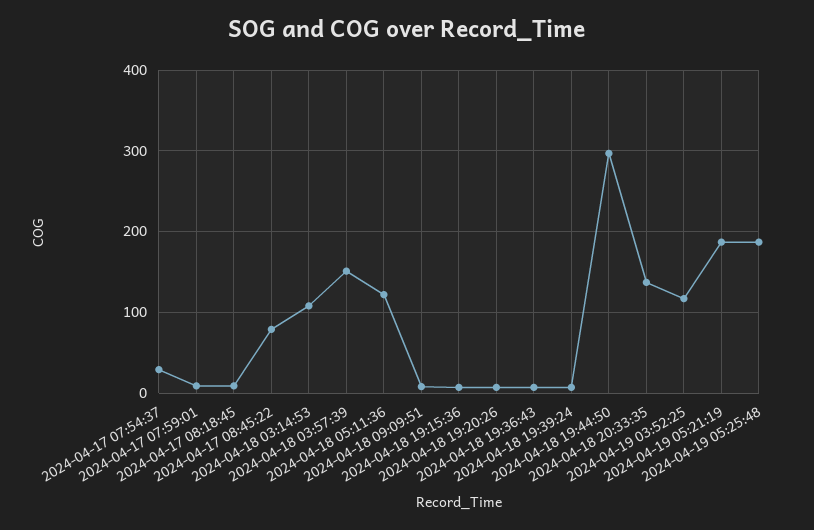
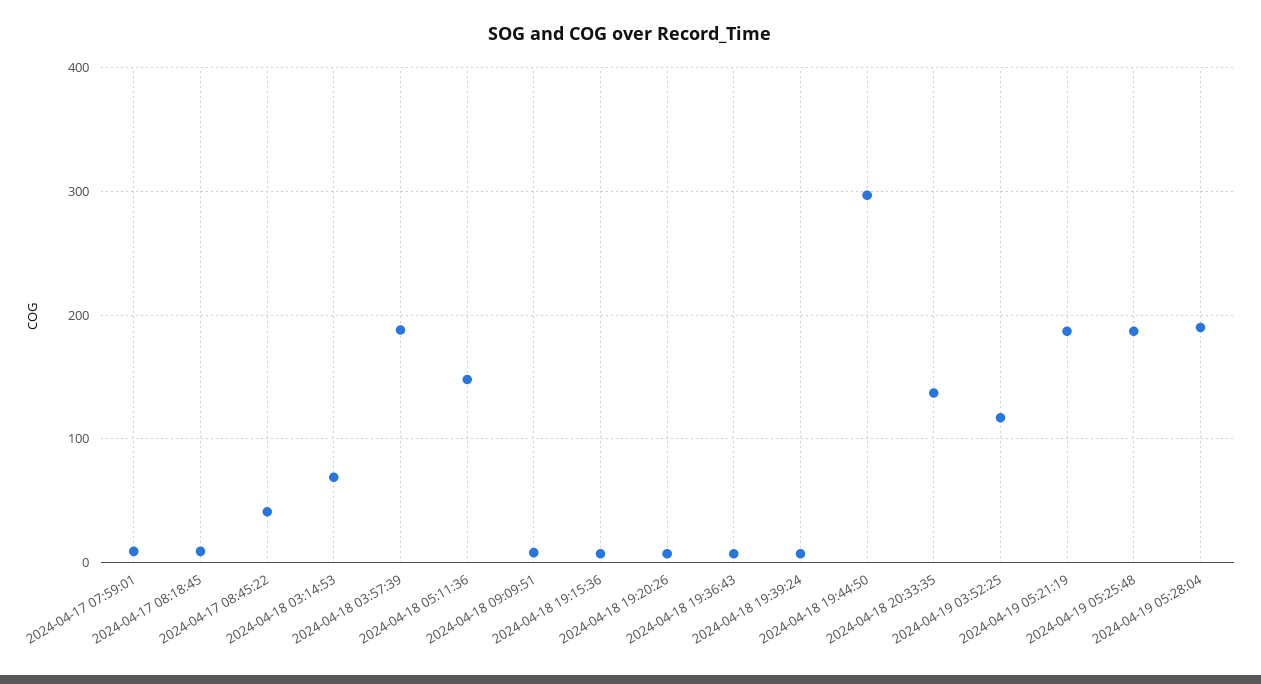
2024-04-17 07:54:37: 30 -> none
2024-04-17 08:45:22: 80 -> 40
2024-04-18 03:14:53: 110 -> 70
2024-04-18 03:57:39: 150 -> 190
2024-04-18 05:11:36: 120 -> 150
2024-04-19 05:28:04: none -> 190

